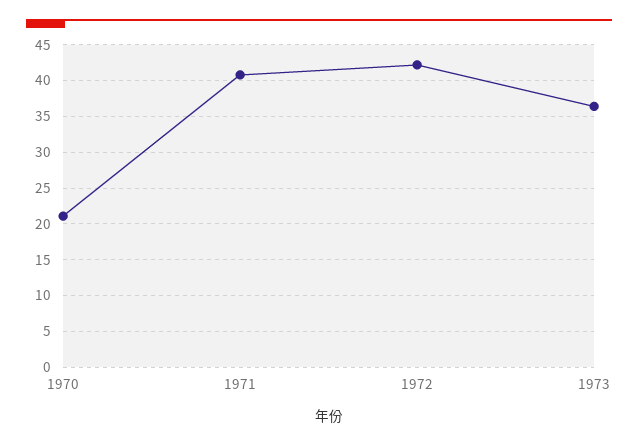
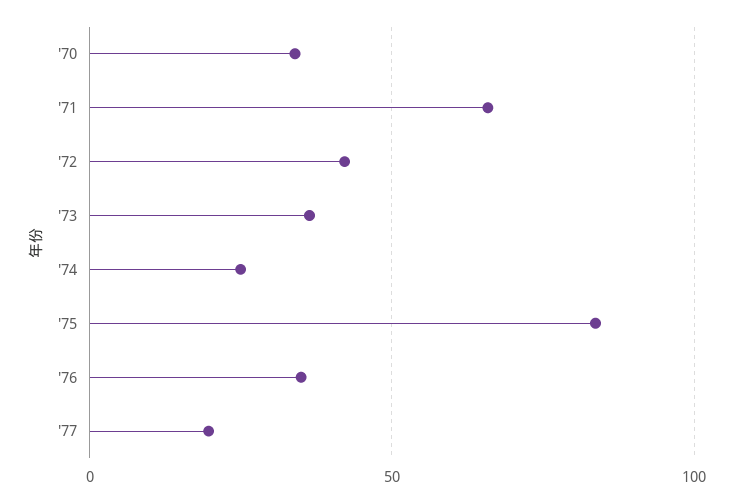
1970: 21 -> 35
1971: 41 -> 65
'74: none -> 25
'75: none -> 85
'76: none -> 35
'77: none -> 20

